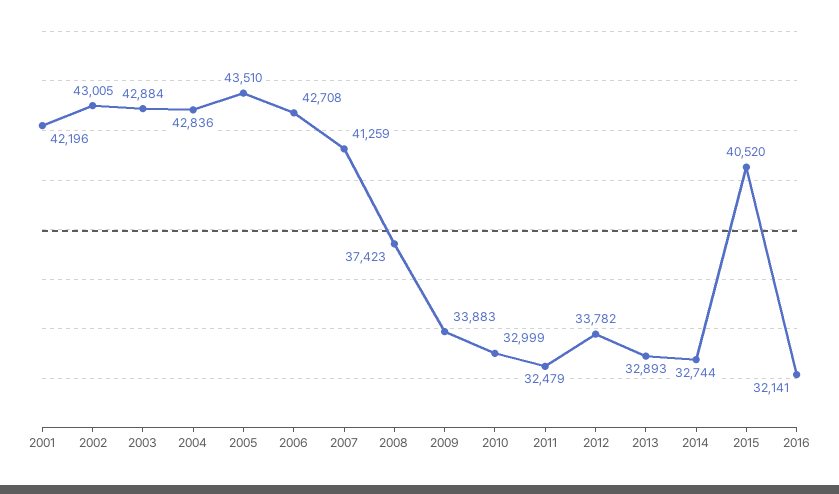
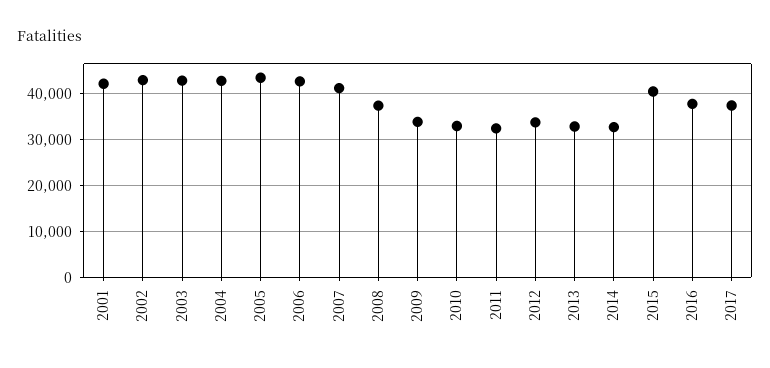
2016: 32141 -> 38000
2017: none -> 38000

